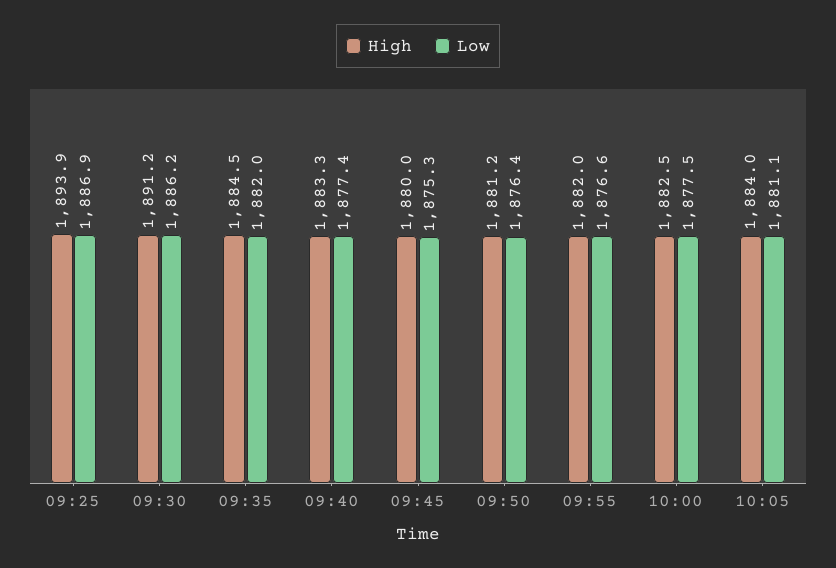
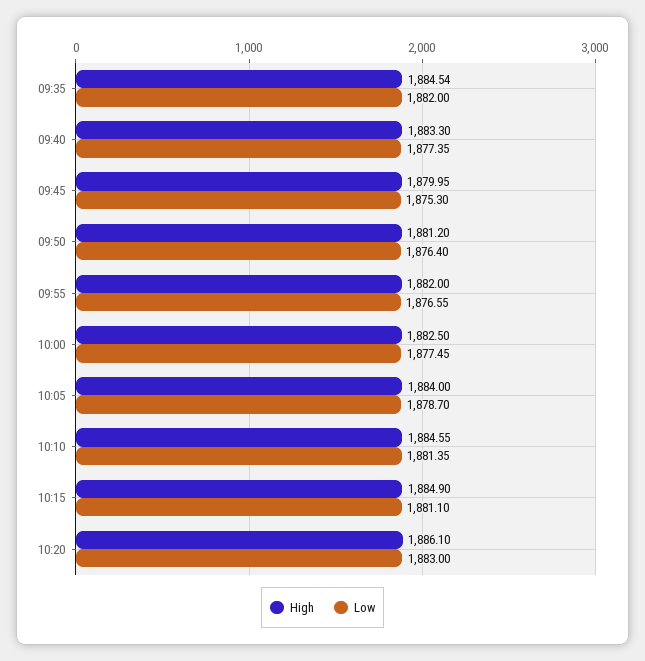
High, 09:25: 1893.9 -> none
Low, 09:25: 1886.9 -> none
High, 09:30: 1891.2 -> none
Low, 09:30: 1886.2 -> none
Low, 10:05: 1881.1 -> 1878.7
High, 10:10: none -> 1884.55
Low, 10:10: none -> 1881.35
High, 10:15: none -> 1884.9
Low, 10:15: none -> 1881.1
High, 10:20: none -> 1886.1
Low, 10:20: none -> 1883

